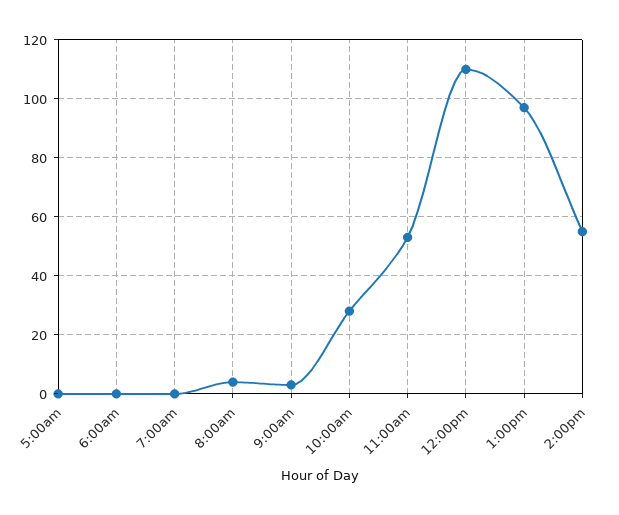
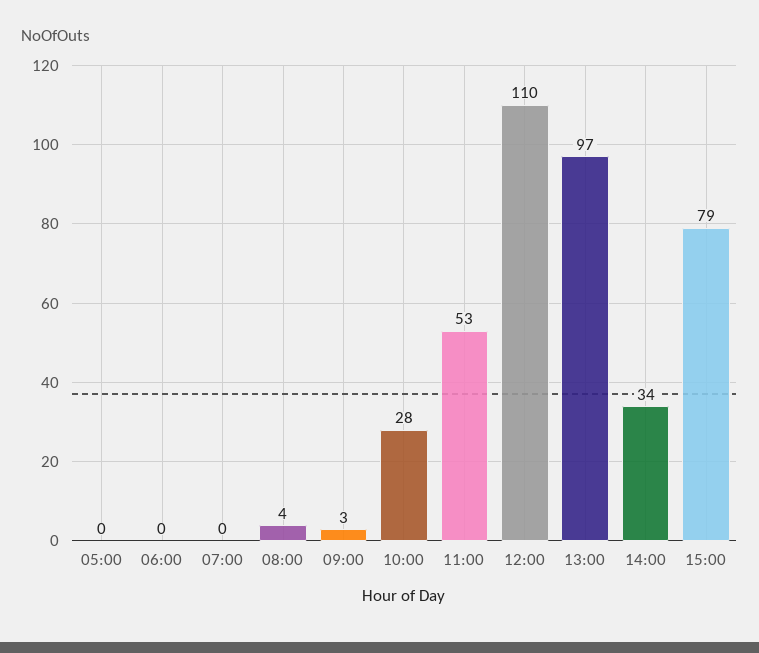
2:00pm: 55 -> 34
15:00: none -> 79

